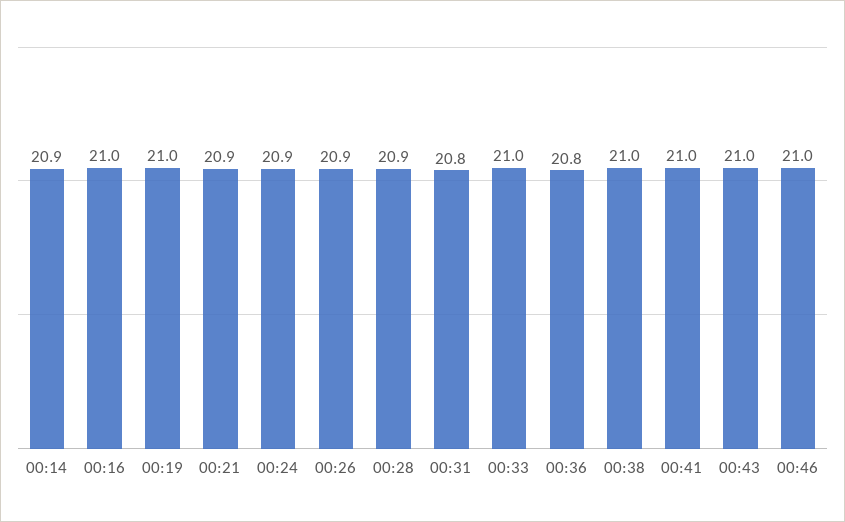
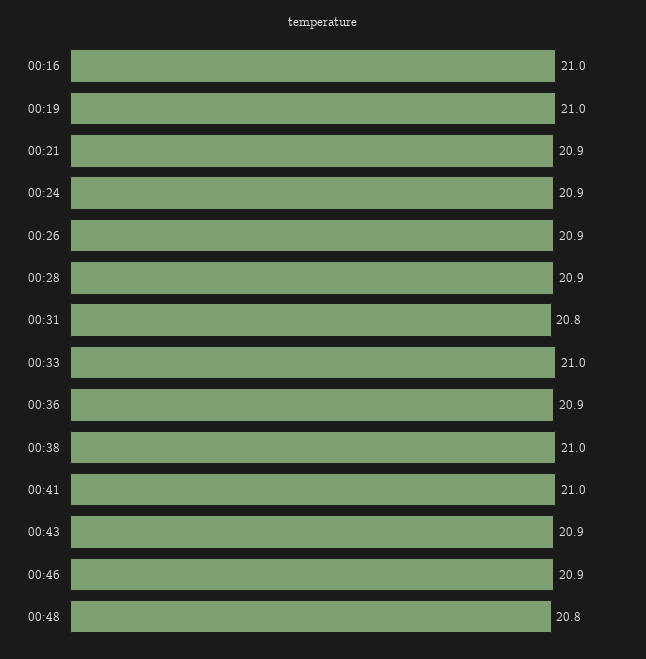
00:14: 20.9 -> none
00:36: 20.8 -> 20.9
00:43: 21 -> 20.9
00:46: 21 -> 20.9
00:48: none -> 20.8

